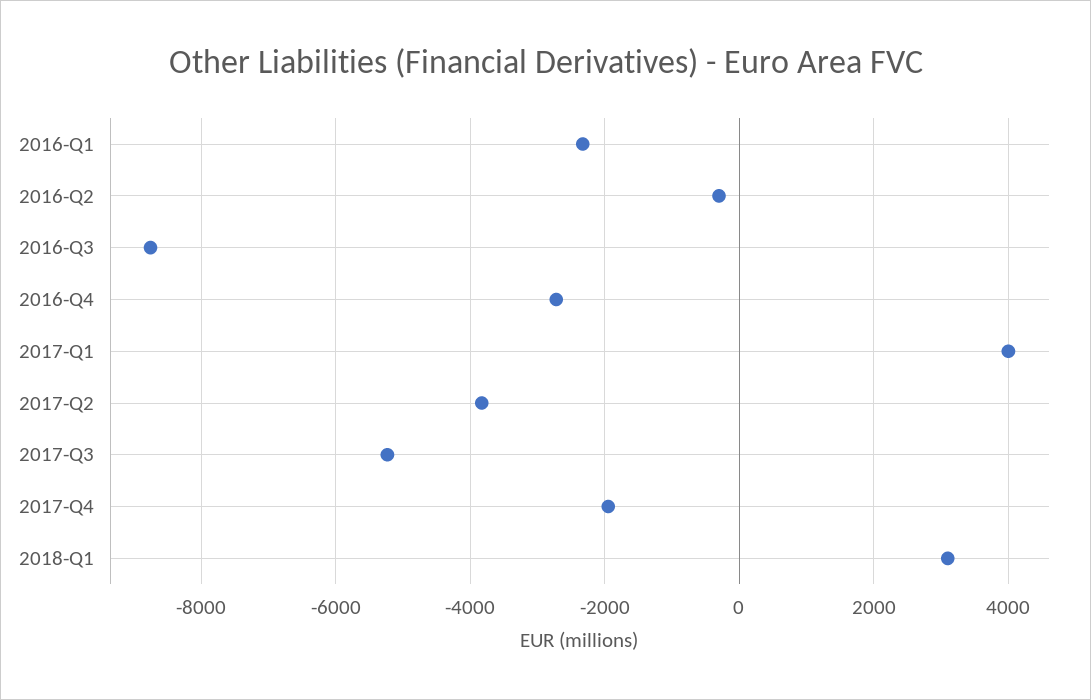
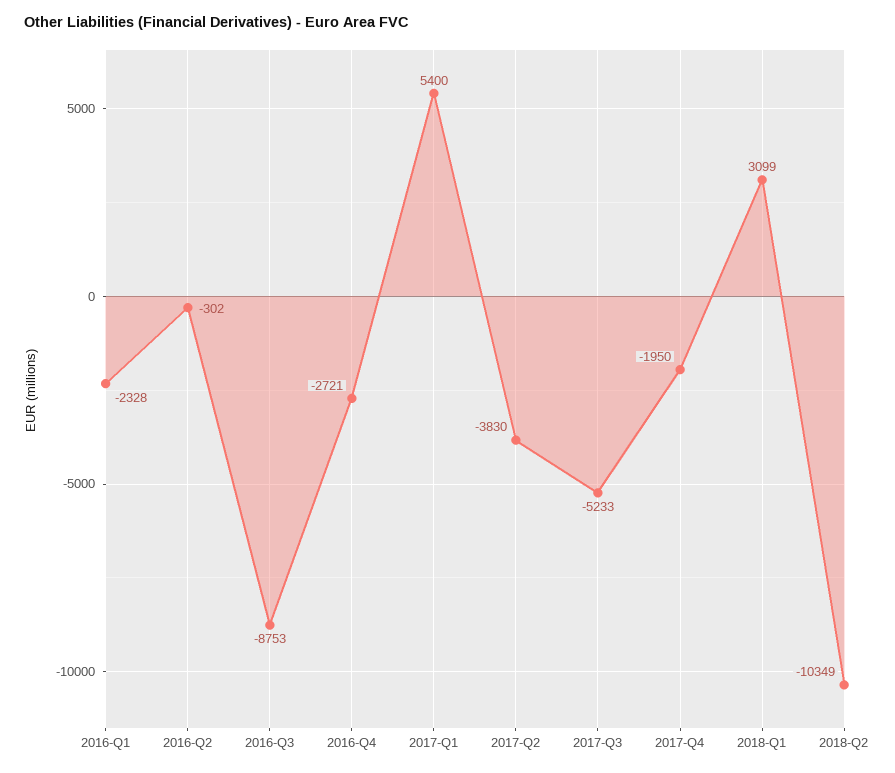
2017-Q1: 4000 -> 5400
2018-Q2: none -> -10349

